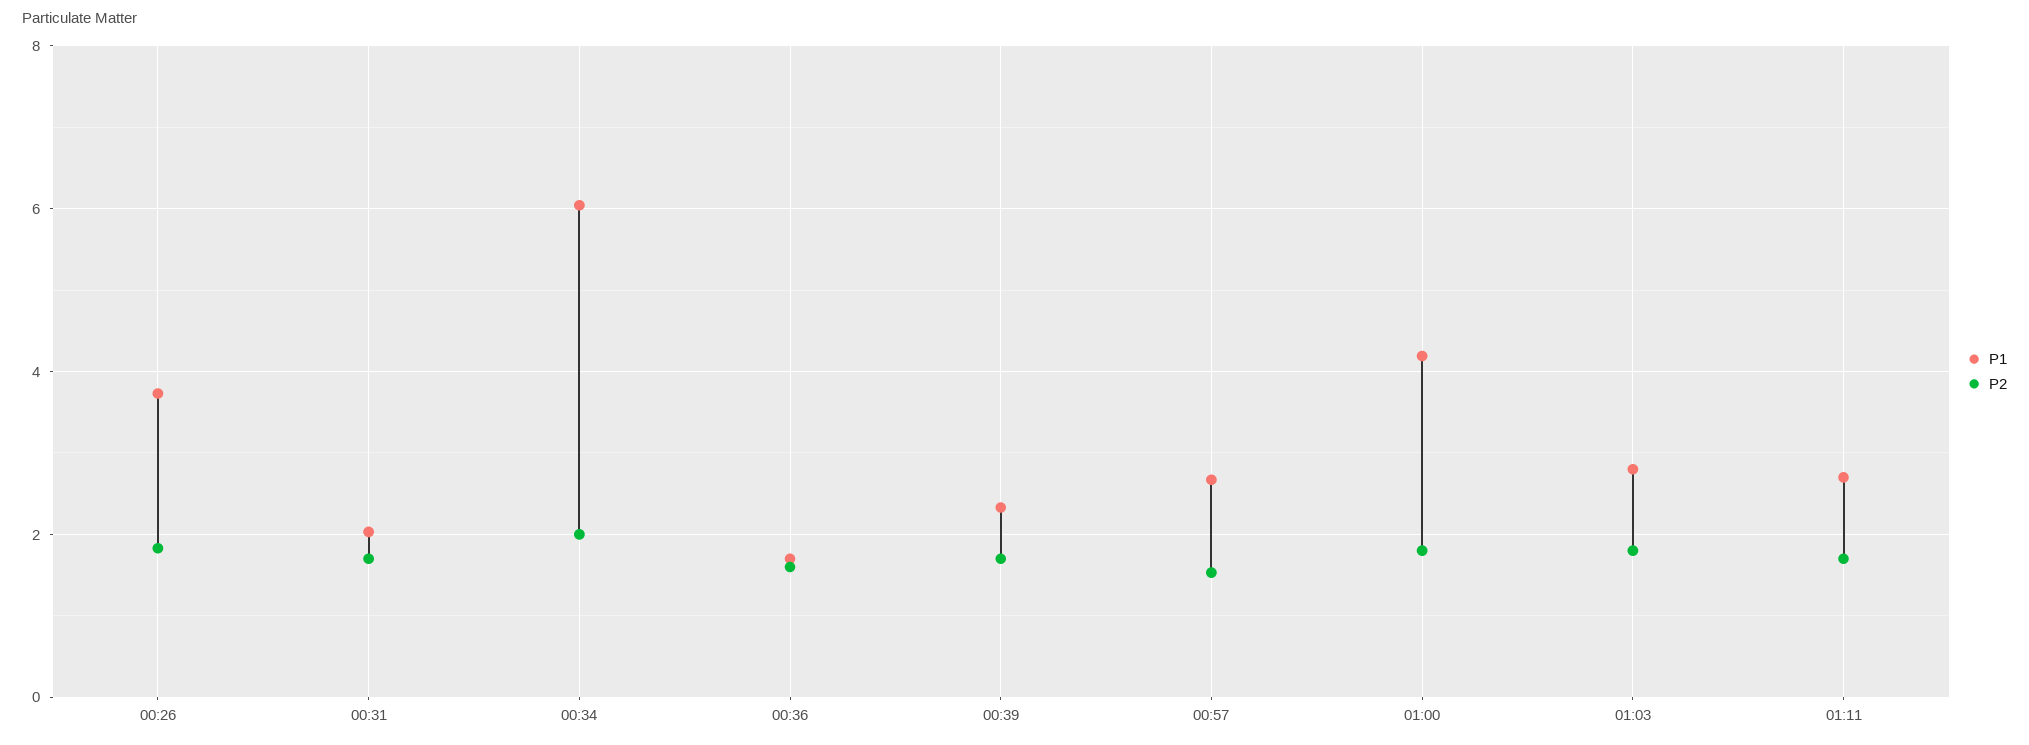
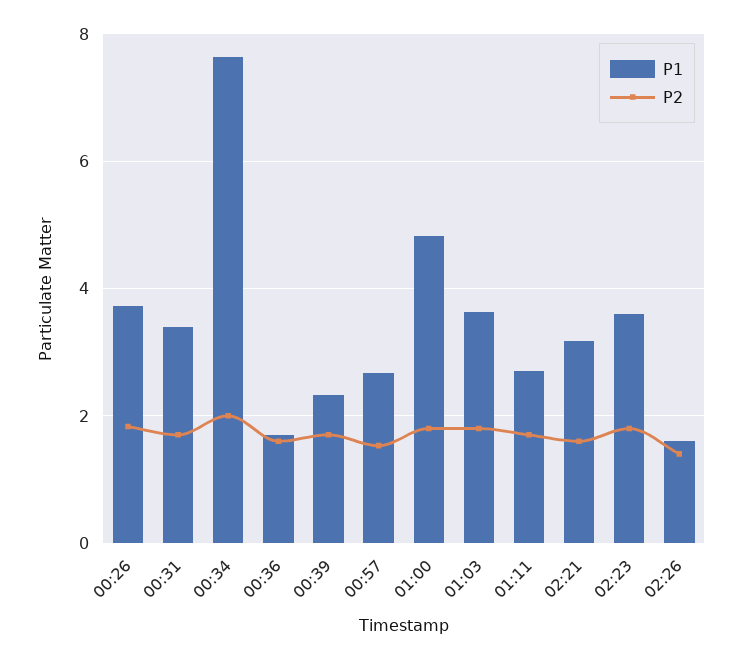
P1, 00:31: 2 -> 3.4
P1, 00:34: 6 -> 7.6
P1, 01:00: 4.2 -> 4.8
P1, 01:03: 2.8 -> 3.6
P1, 02:21: none -> 3.2
P2, 02:21: none -> 1.6
P1, 02:23: none -> 3.6
P2, 02:23: none -> 1.8
P1, 02:26: none -> 1.6
P2, 02:26: none -> 1.4

